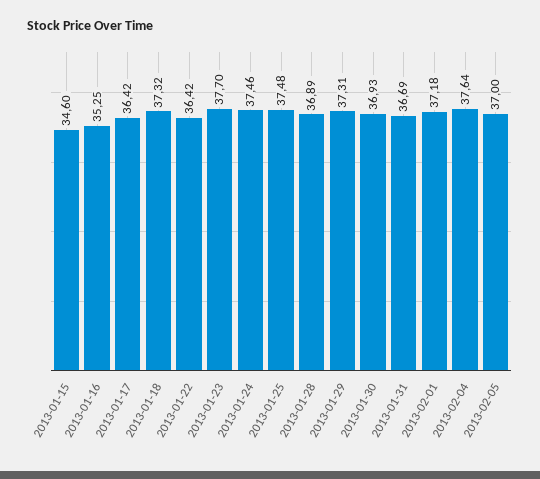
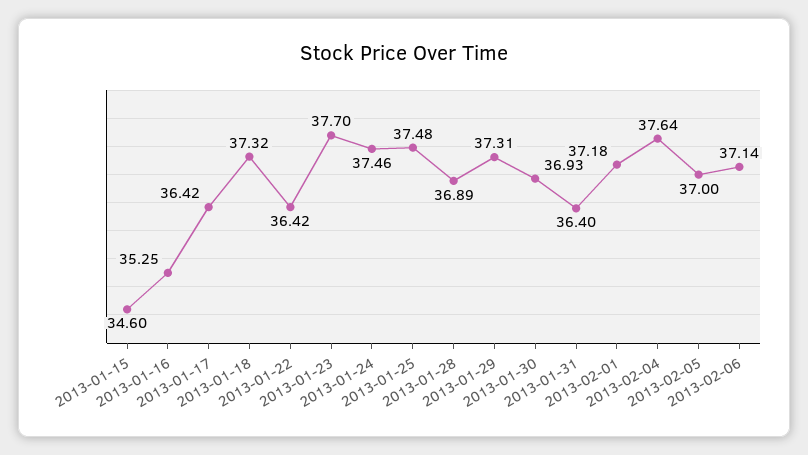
2013-01-31: 36.69 -> 36.4
2013-02-06: none -> 37.14

